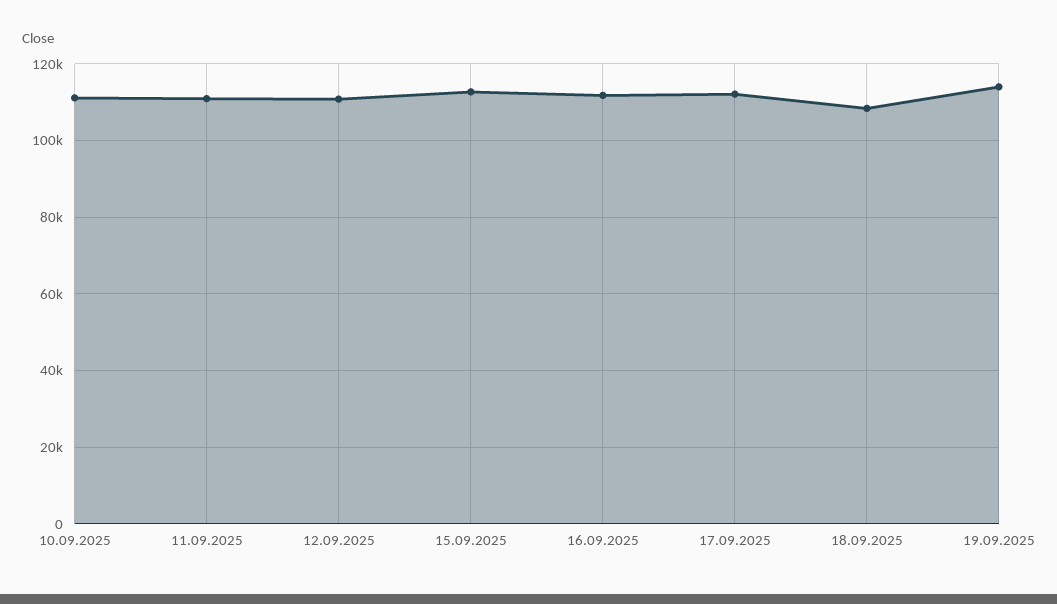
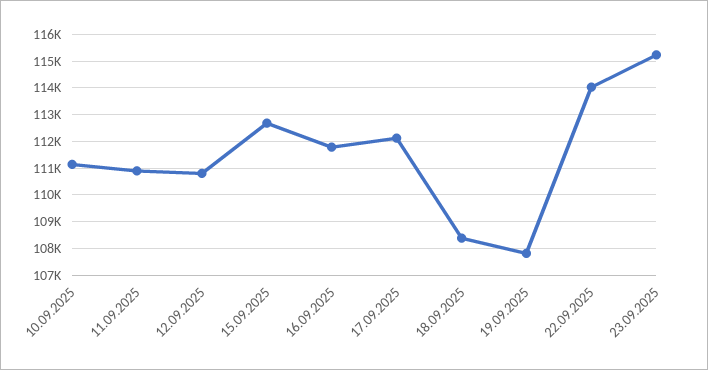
19.09.2025: 114000 -> 107750
22.09.2025: none -> 114000
23.09.2025: none -> 115250

